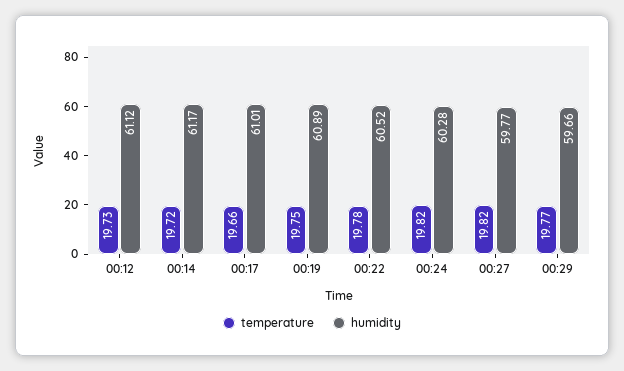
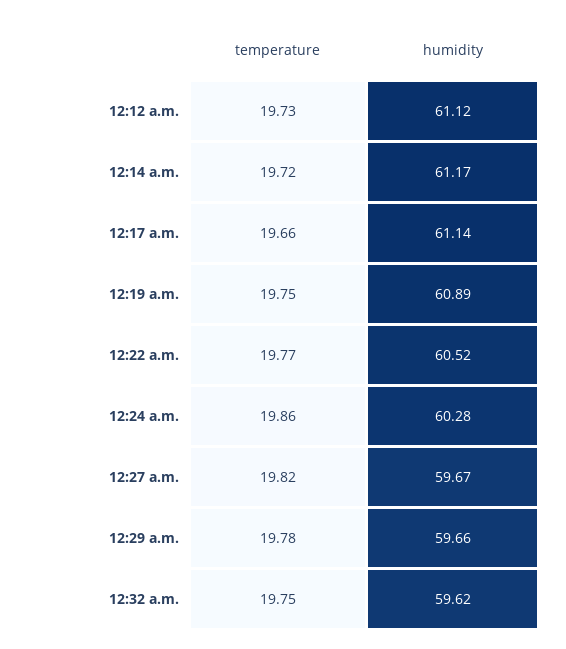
humidity, 00:17: 61.01 -> 61.14
temperature, 00:22: 19.78 -> 19.77
temperature, 00:24: 19.82 -> 19.86
humidity, 00:27: 59.77 -> 59.67
temperature, 00:29: 19.77 -> 19.78
temperature, 12:32 a.m.: none -> 19.75
humidity, 12:32 a.m.: none -> 59.62

